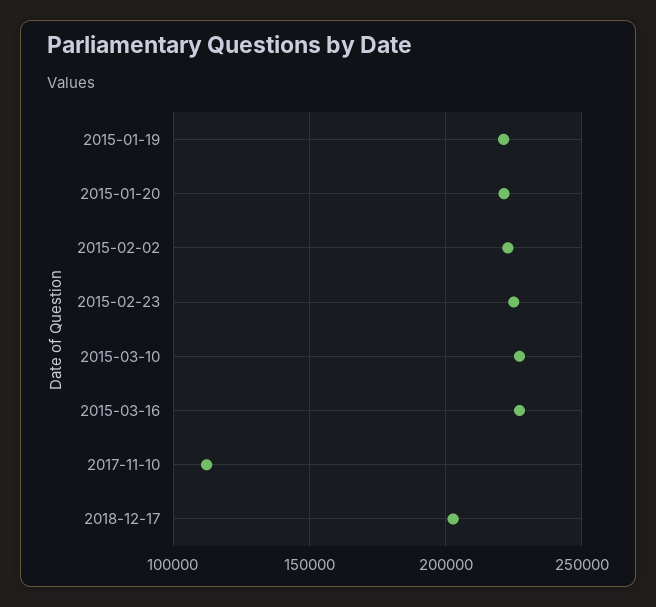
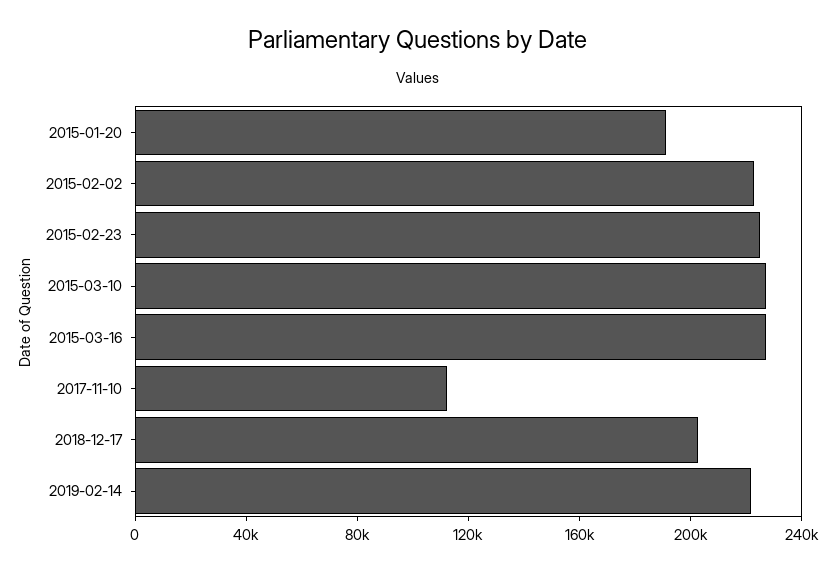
2015-01-19: 220000 -> none
2015-01-20: 220000 -> 190000
2019-02-14: none -> 220000

